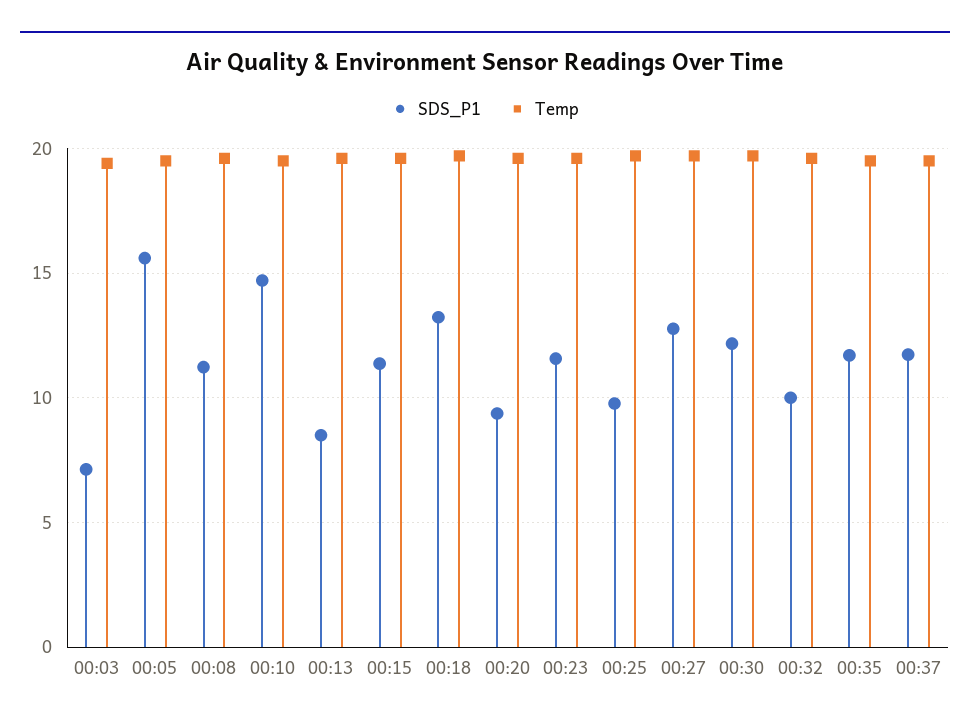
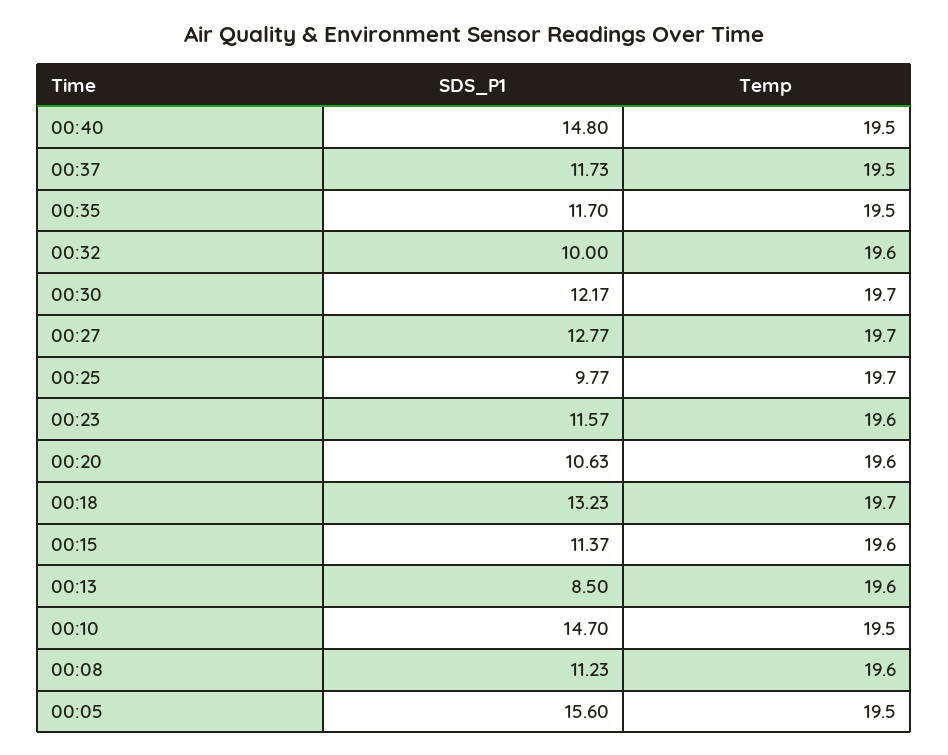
SDS_P1, 00:03: 7 -> none
Temp, 00:03: 19.5 -> none
SDS_P1, 00:20: 9.5 -> 10.63
SDS_P1, 00:40: none -> 14.8
Temp, 00:40: none -> 19.5

